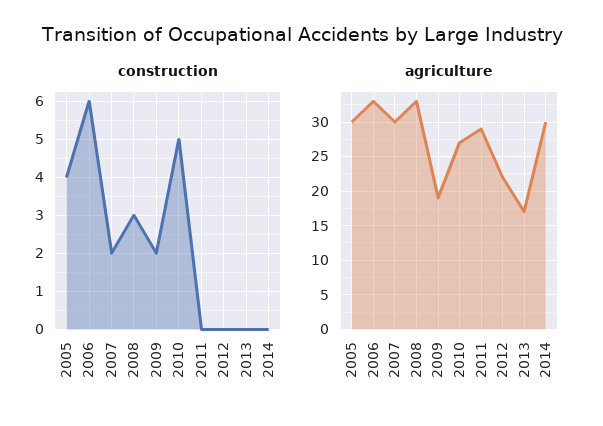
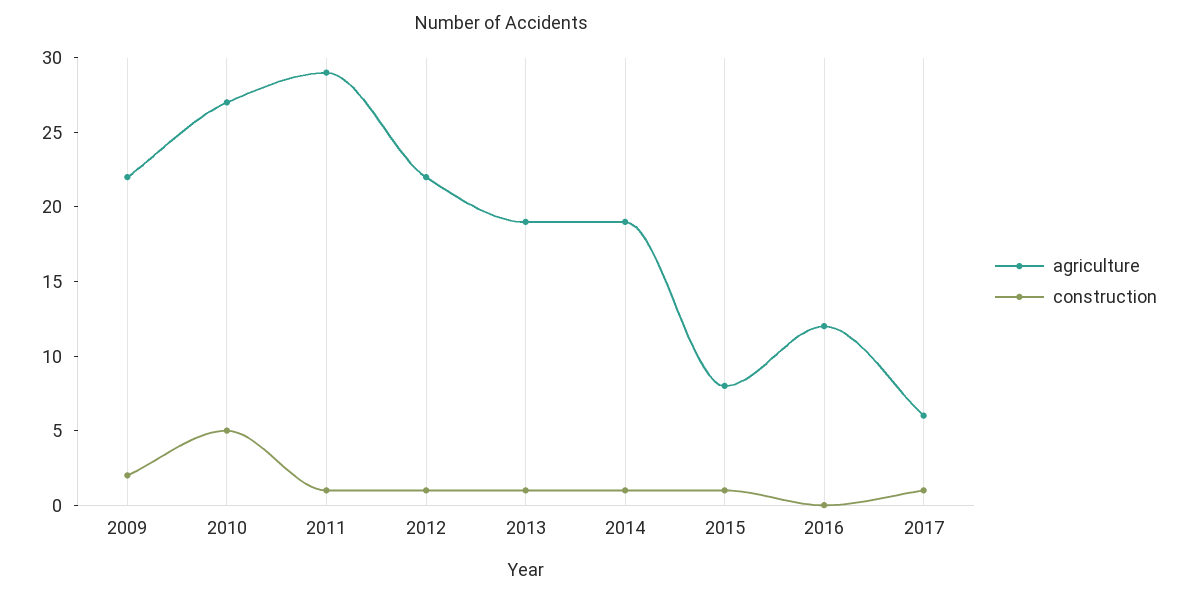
construction, 2005: 4 -> none
construction, 2006: 6 -> none
construction, 2007: 2 -> none
construction, 2008: 3 -> none
construction, 2011: 0 -> 1
construction, 2012: 0 -> 1
construction, 2013: 0 -> 1
construction, 2014: 0 -> 1
agriculture, 2005: 30 -> none
agriculture, 2006: 33 -> none
agriculture, 2007: 30 -> none
agriculture, 2008: 33 -> none
agriculture, 2009: 19 -> 22
agriculture, 2013: 17 -> 19
agriculture, 2014: 30 -> 19
agriculture, 2015: none -> 8
construction, 2015: none -> 1
agriculture, 2016: none -> 12
construction, 2016: none -> 0
agriculture, 2017: none -> 6
construction, 2017: none -> 1

